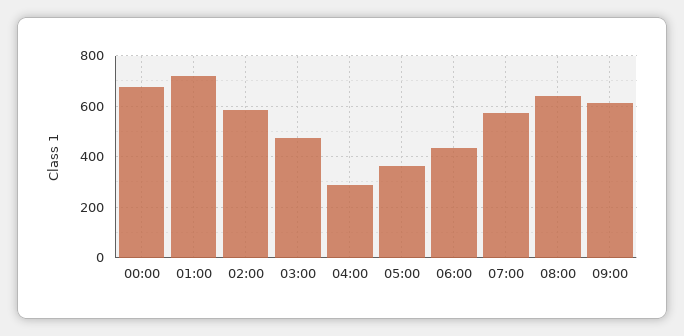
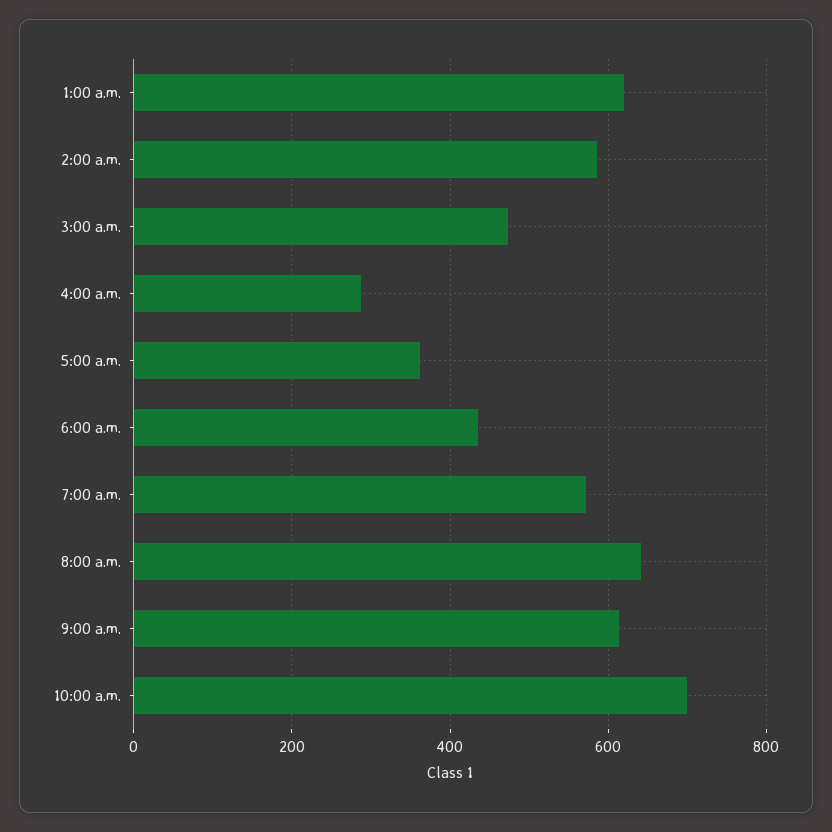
00:00: 675 -> none
01:00: 725 -> 620
10:00 a.m.: none -> 700

